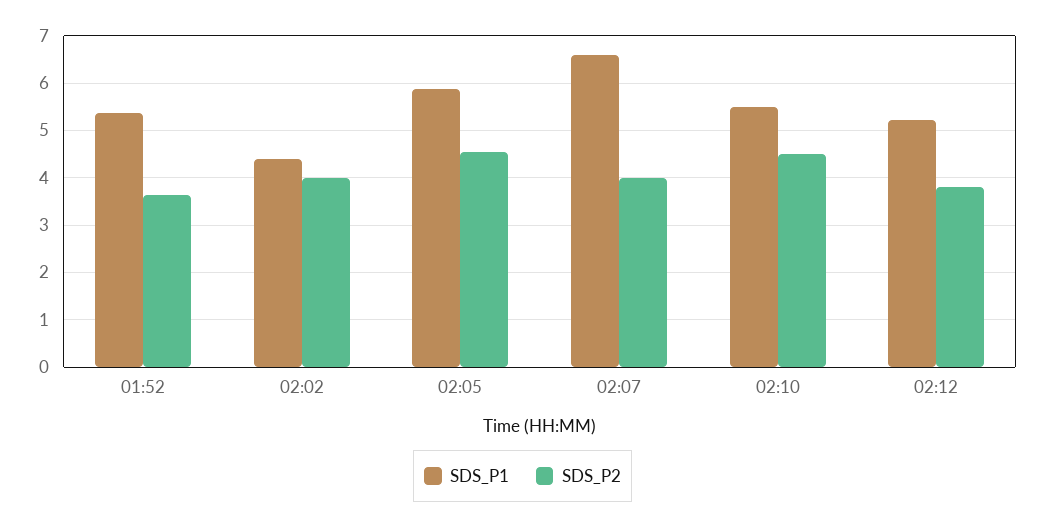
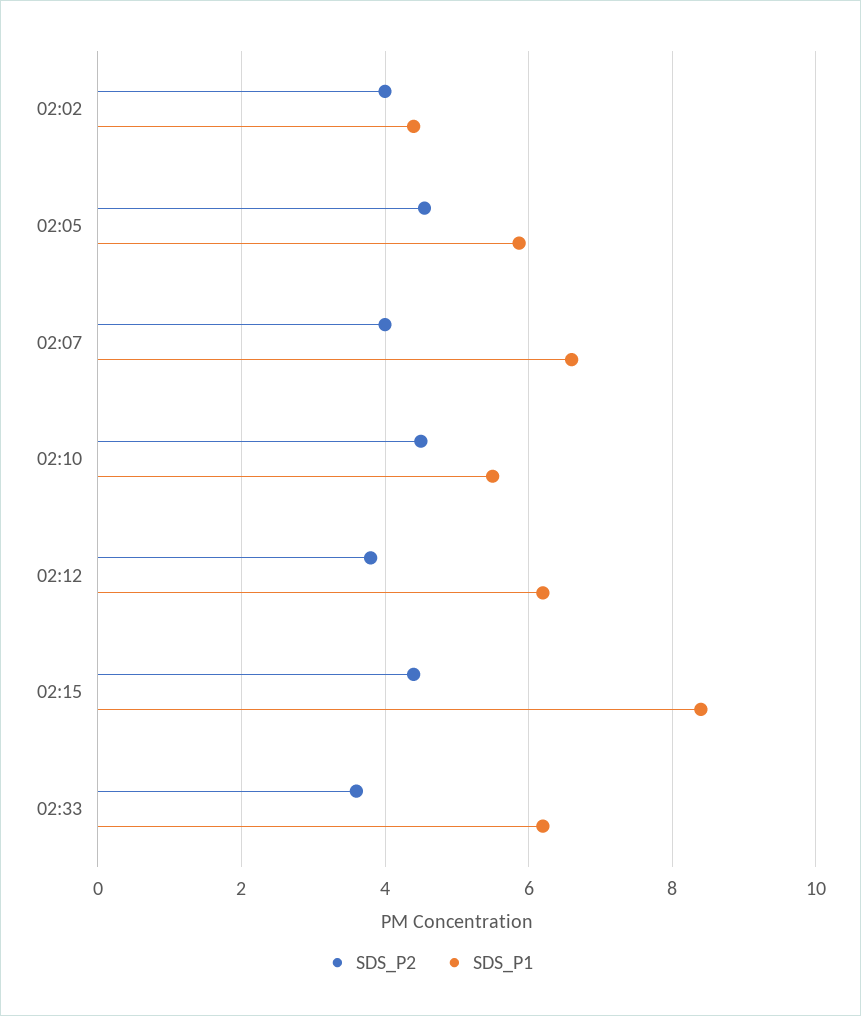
SDS_P1, 01:52: 5.4 -> none
SDS_P2, 01:52: 3.6 -> none
SDS_P1, 02:12: 5.2 -> 6.2
SDS_P2, 02:15: none -> 4.4
SDS_P1, 02:15: none -> 8.4
SDS_P2, 02:33: none -> 3.6
SDS_P1, 02:33: none -> 6.2

